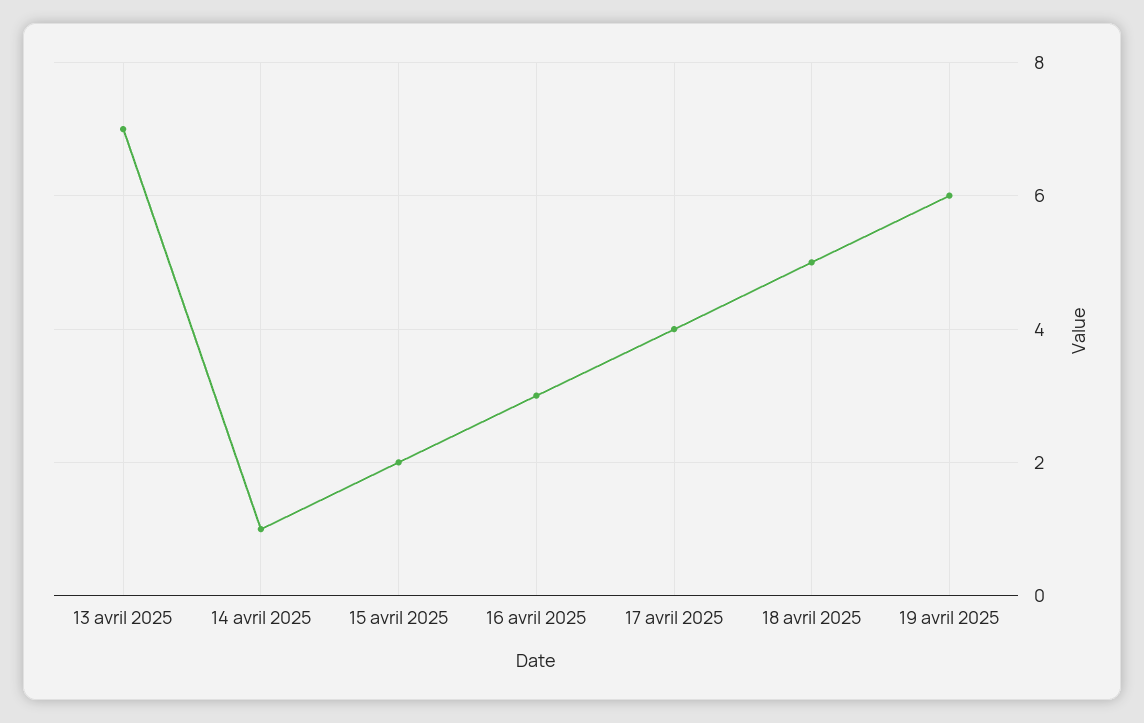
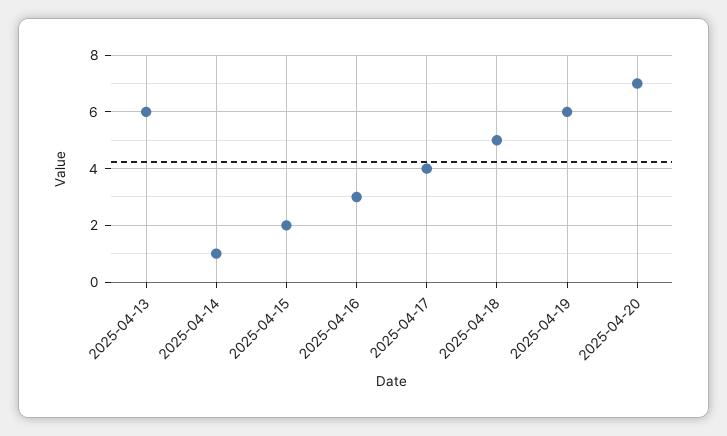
13 avril 2025: 7 -> 6
2025-04-20: none -> 7

